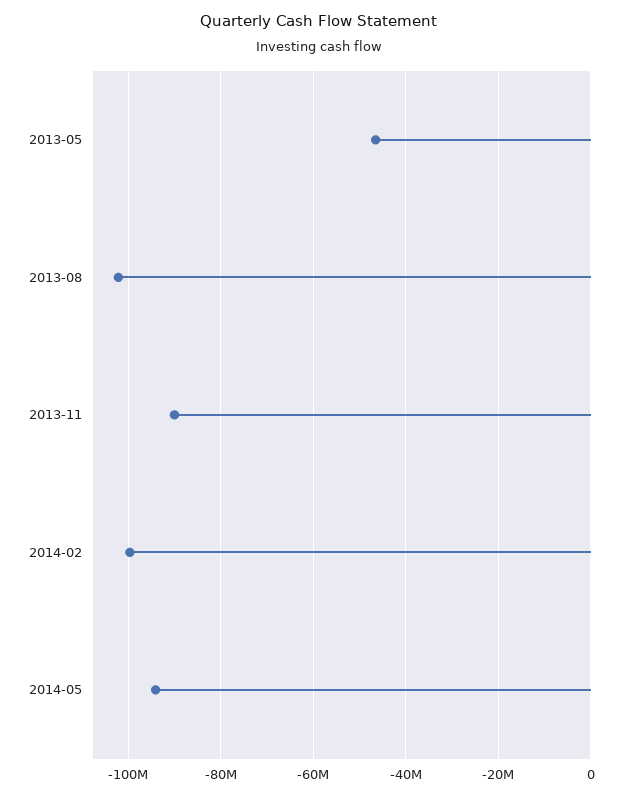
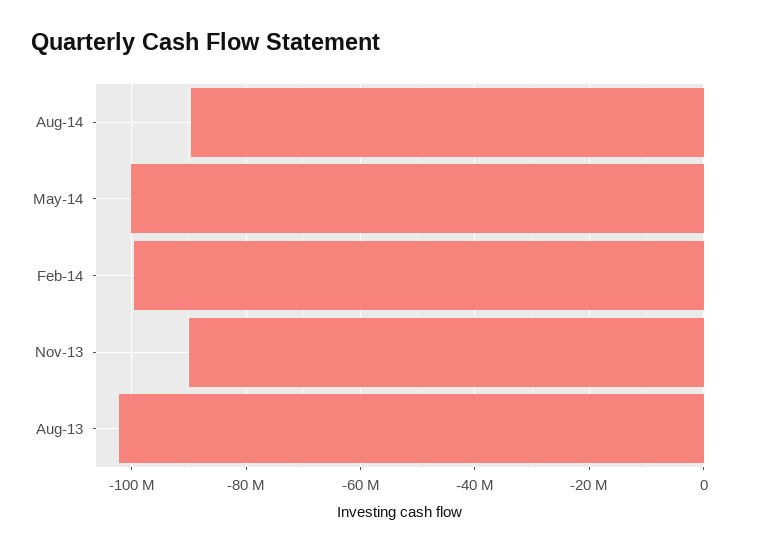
2013-05: -46000000 -> none
2014-05: -94000000 -> -100000000
Aug-14: none -> -90000000

